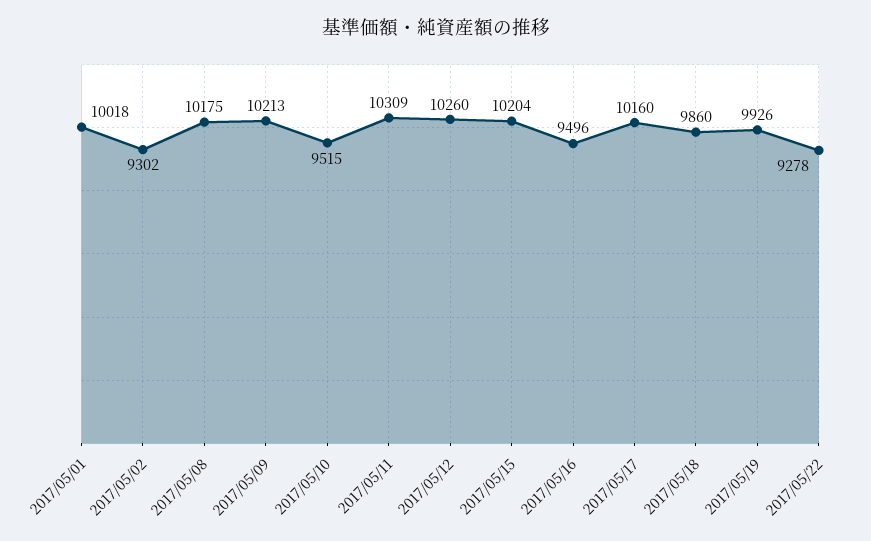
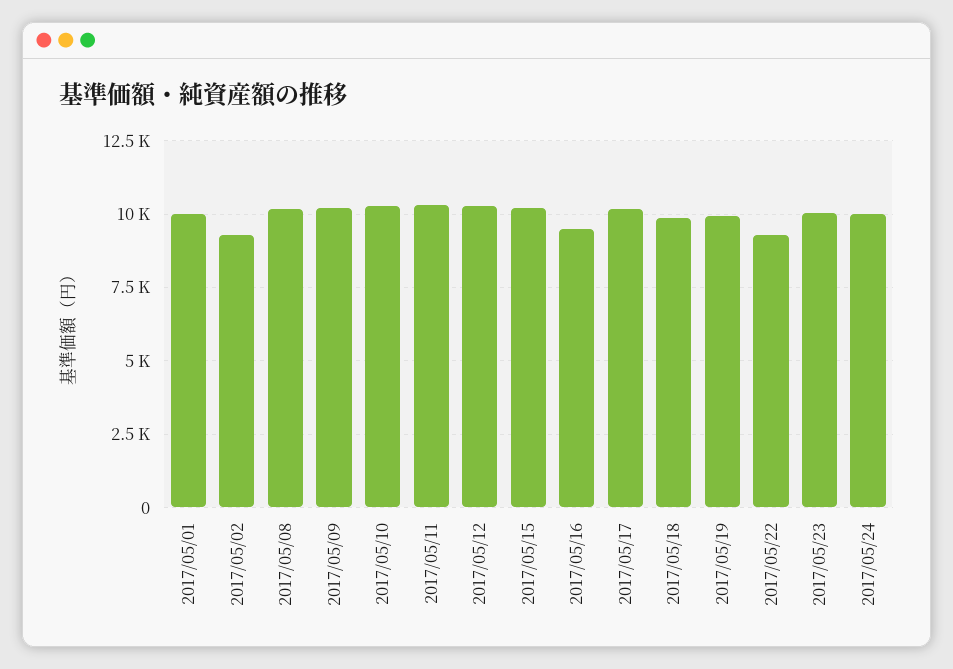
2017/05/10: 9515 -> 10250
2017/05/23: none -> 10000
2017/05/24: none -> 10000

